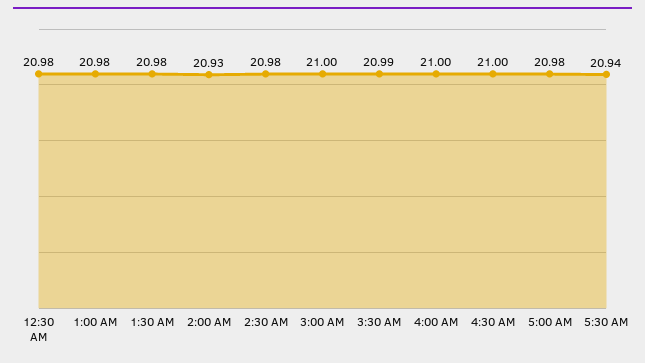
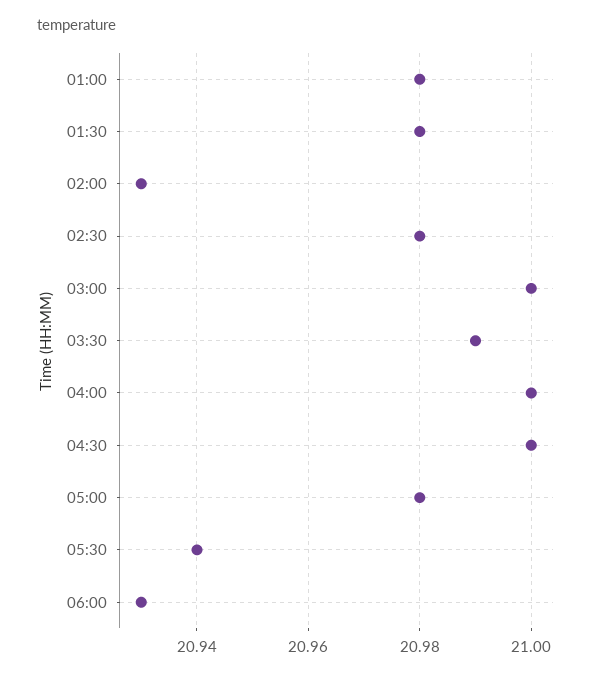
12:30 AM: 20.98 -> none
06:00: none -> 20.93

